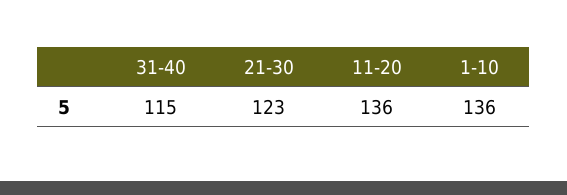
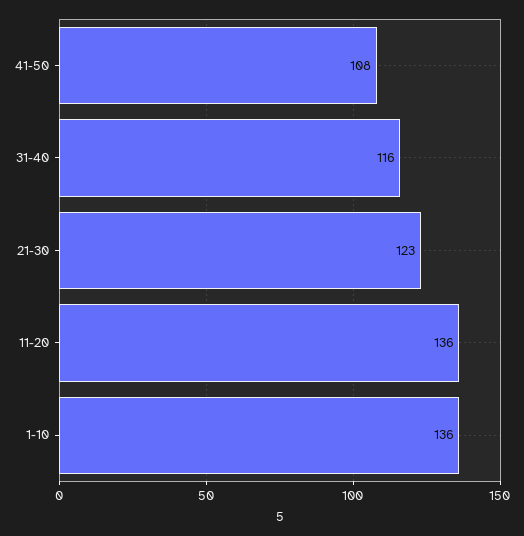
31-40: 115 -> 116
41-50: none -> 108

